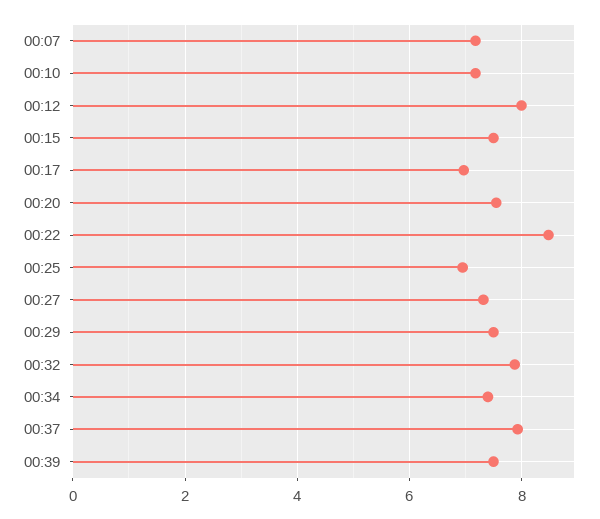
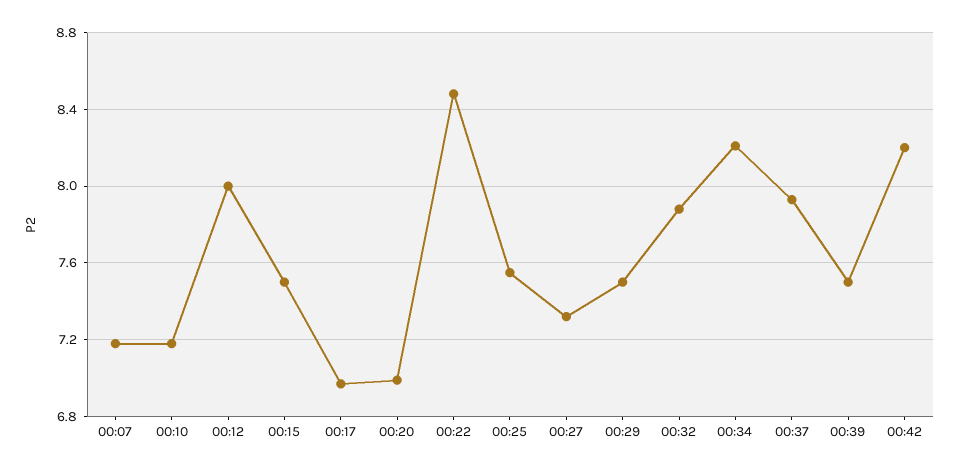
00:20: 7.6 -> 7
00:25: 7 -> 7.55
00:34: 7.4 -> 8.2
00:42: none -> 8.2

